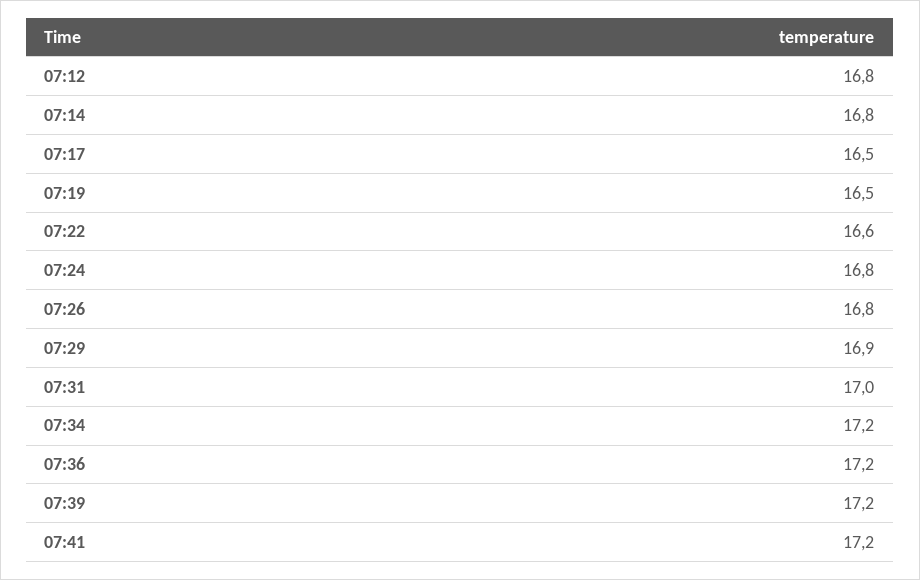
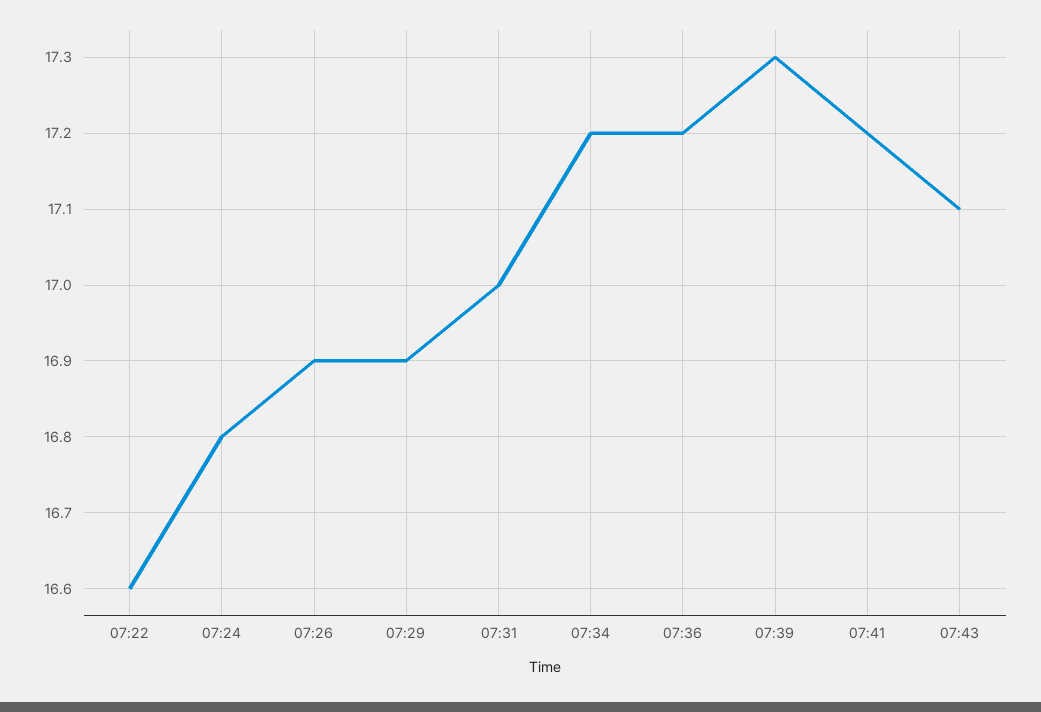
07:12: 16.8 -> none
07:14: 16.8 -> none
07:17: 16.5 -> none
07:19: 16.5 -> none
07:26: 16.8 -> 16.9
07:39: 17.2 -> 17.3
07:43: none -> 17.1

